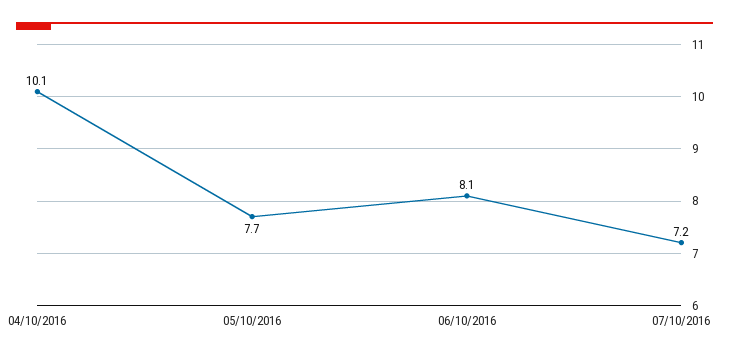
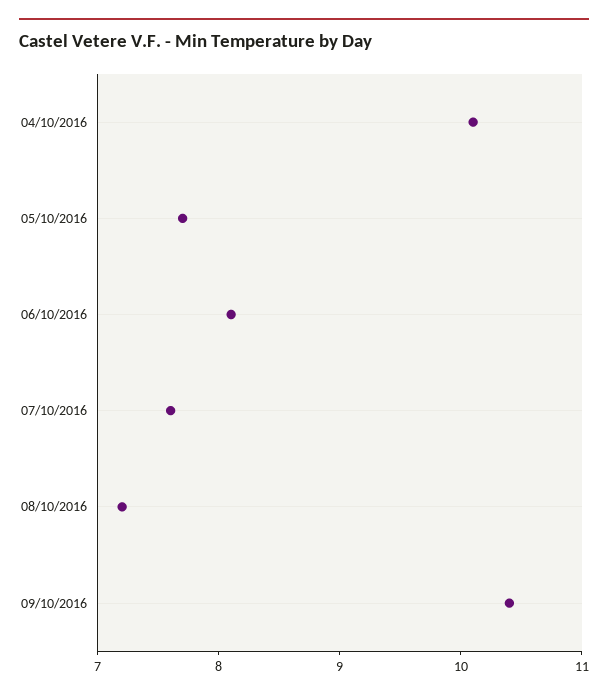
07/10/2016: 7.2 -> 7.6
08/10/2016: none -> 7.2
09/10/2016: none -> 10.4

